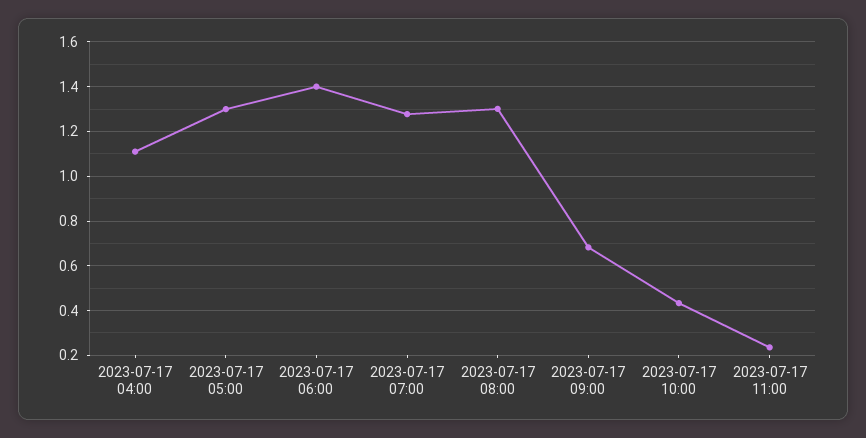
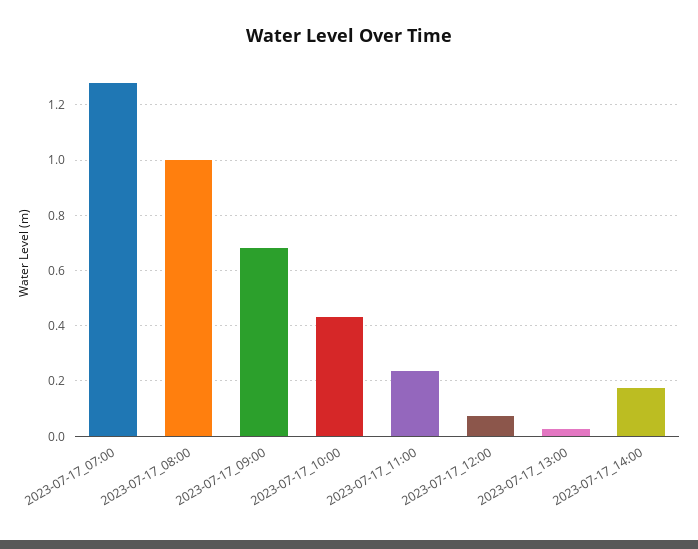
2023-07-17 04:00: 1.1 -> none
2023-07-17 05:00: 1.3 -> none
2023-07-17 06:00: 1.4 -> none
2023-07-17 08:00: 1.3 -> 1
2023-07-17_12:00: none -> 0.075
2023-07-17_13:00: none -> 0.025
2023-07-17_14:00: none -> 0.175

